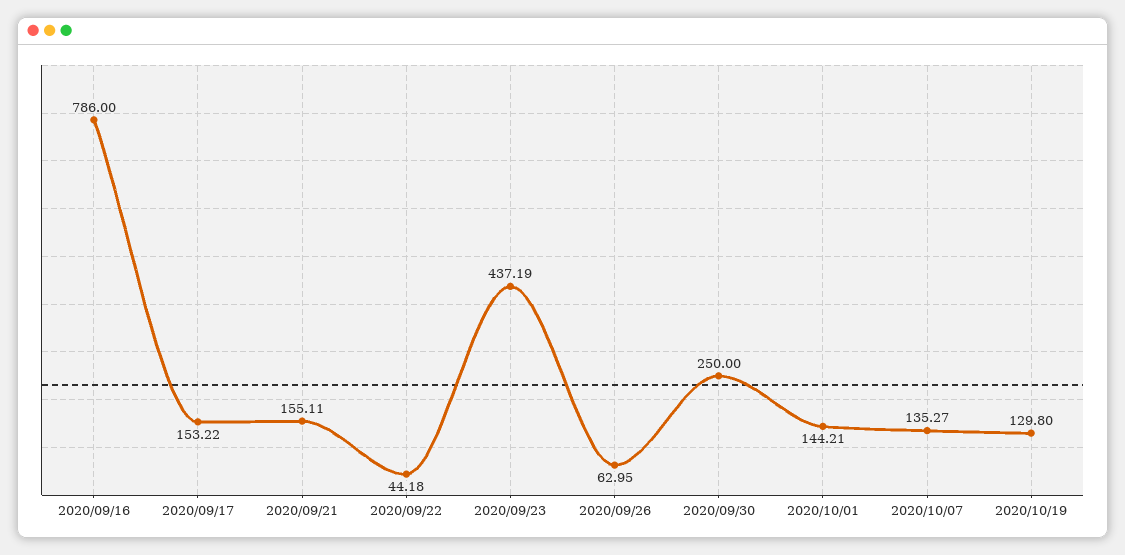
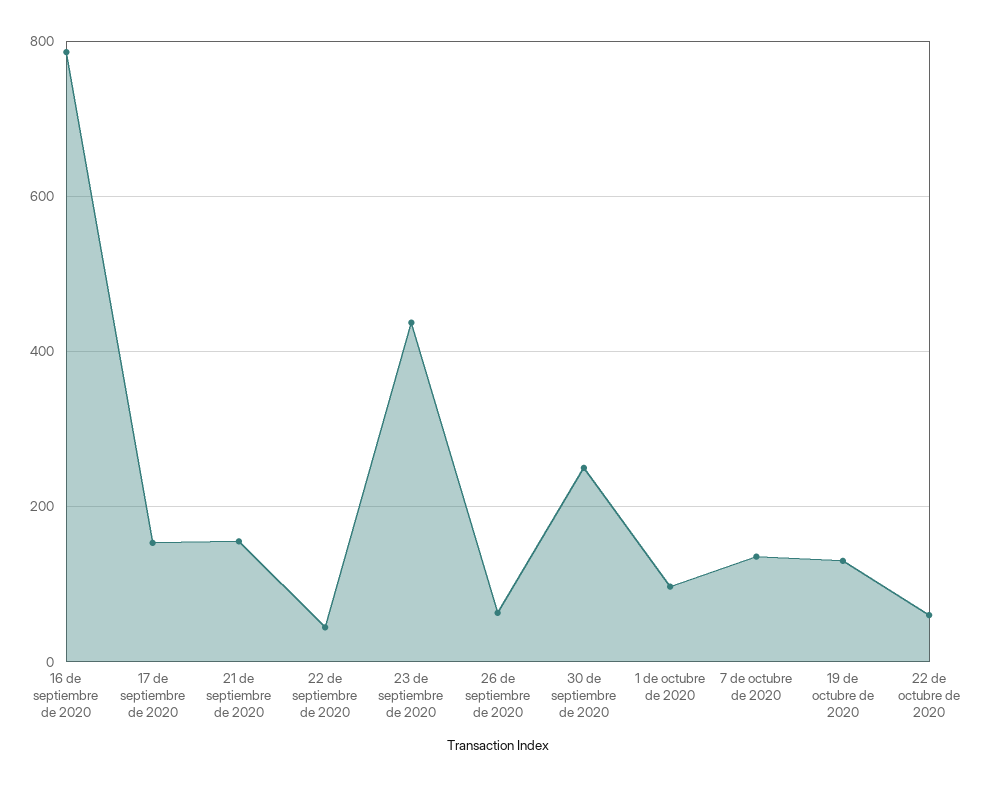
2020/10/01: 144.21 -> 100
22 de octubre de 2020: none -> 60

